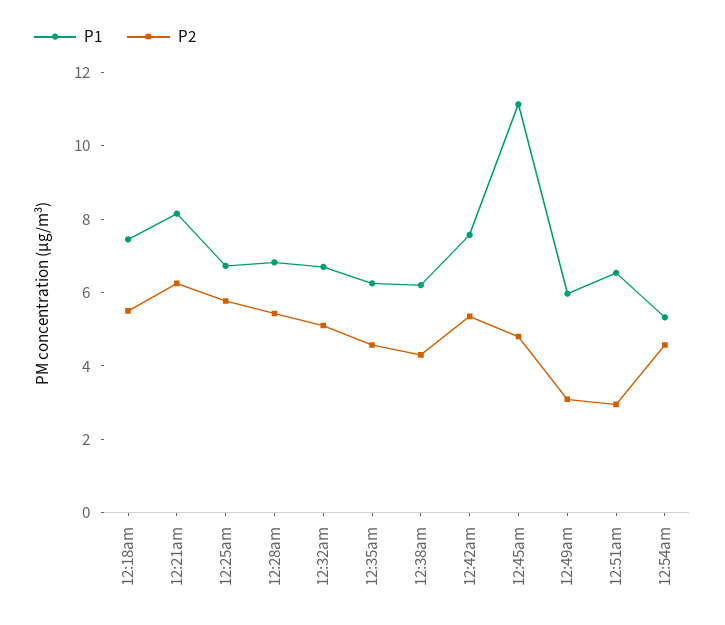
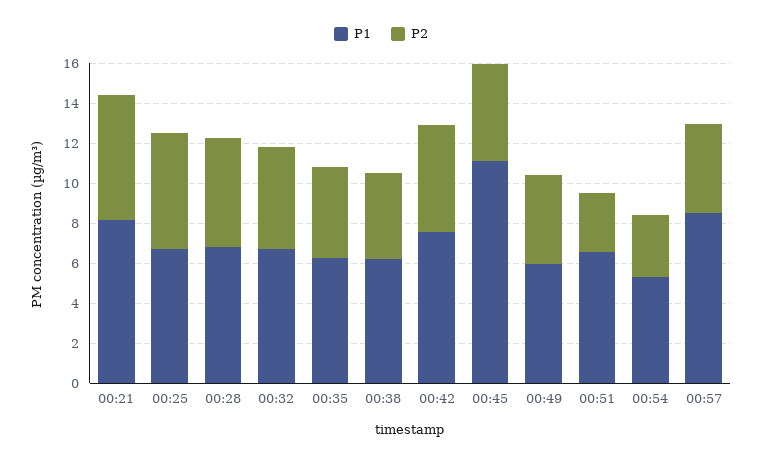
P1, 12:18am: 7.5 -> none
P2, 12:18am: 5.5 -> none
P2, 12:49am: 3 -> 4.5
P2, 12:54am: 4.5 -> 3
P1, 00:57: none -> 8.5
P2, 00:57: none -> 4.5

